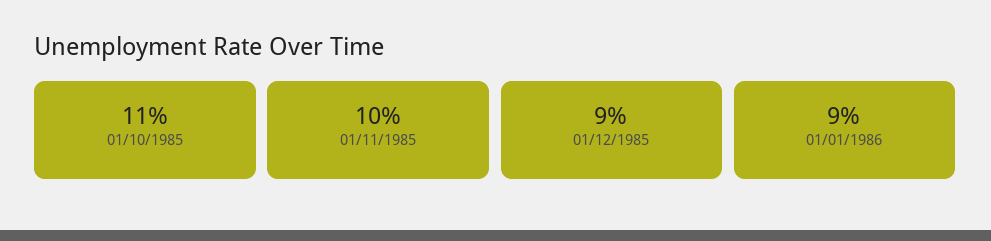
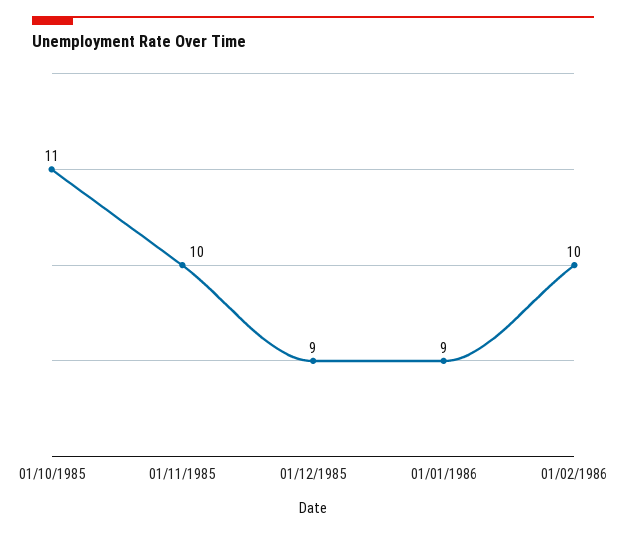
01/02/1986: none -> 10

